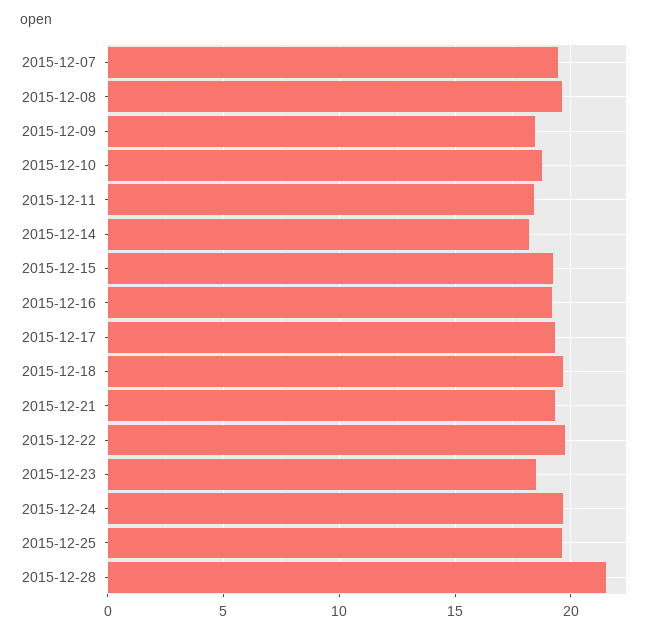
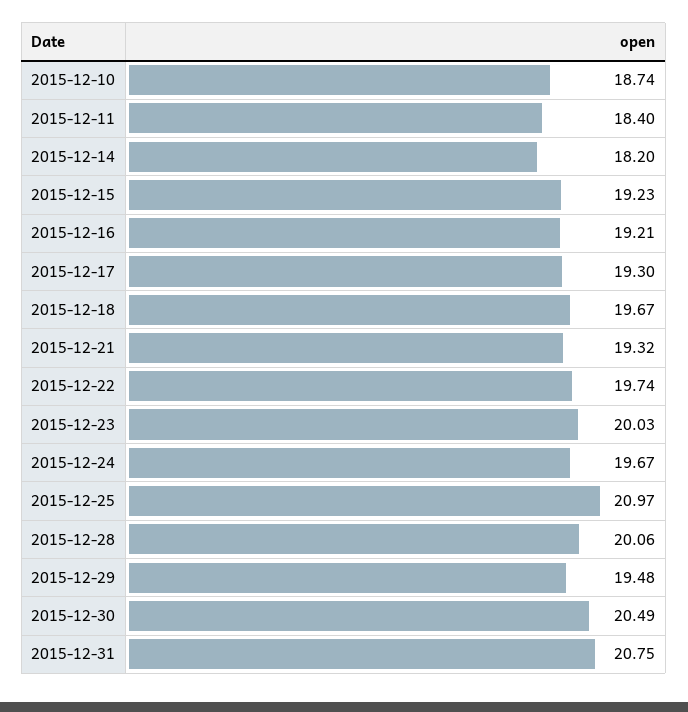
2015-12-07: 19.5 -> none
2015-12-08: 19.5 -> none
2015-12-09: 18.5 -> none
2015-12-23: 18.5 -> 20.03
2015-12-25: 19.5 -> 20.97
2015-12-28: 21.5 -> 20.06
2015-12-29: none -> 19.48
2015-12-30: none -> 20.49
2015-12-31: none -> 20.75

